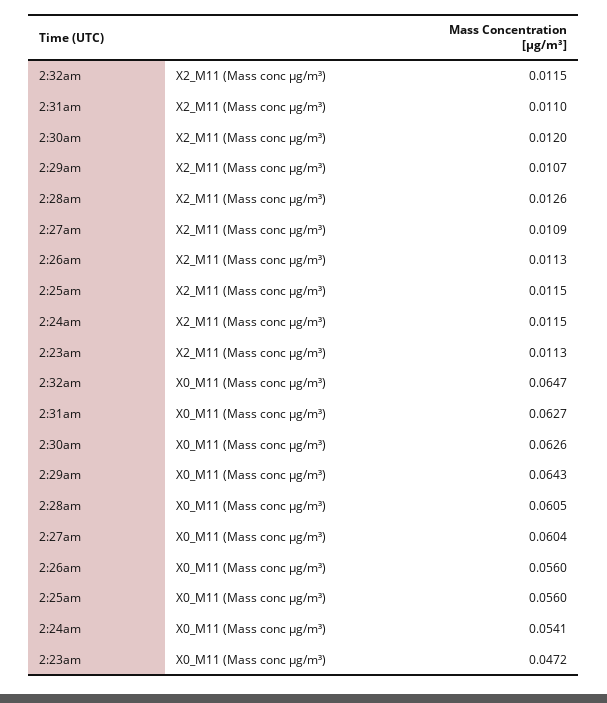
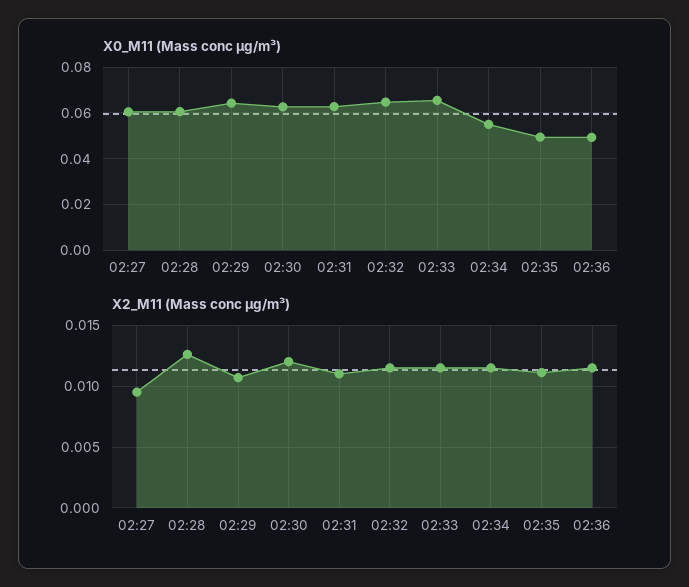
X2_M11 (Mass conc μg/m³), 2:27am: 0.0109 -> 0.0095
X2_M11 (Mass conc μg/m³), 2:26am: 0.0113 -> none
X2_M11 (Mass conc μg/m³), 2:25am: 0.0115 -> none
X2_M11 (Mass conc μg/m³), 2:24am: 0.0115 -> none
X2_M11 (Mass conc μg/m³), 2:23am: 0.0113 -> none
X0_M11 (Mass conc μg/m³), 2:26am: 0.056 -> none
X0_M11 (Mass conc μg/m³), 2:25am: 0.056 -> none
X0_M11 (Mass conc μg/m³), 2:24am: 0.0541 -> none
X0_M11 (Mass conc μg/m³), 2:23am: 0.0472 -> none
X0_M11 (Mass conc μg/m³), 02:33: none -> 0.065
X0_M11 (Mass conc μg/m³), 02:34: none -> 0.055
X0_M11 (Mass conc μg/m³), 02:35: none -> 0.05
X0_M11 (Mass conc μg/m³), 02:36: none -> 0.05
X2_M11 (Mass conc μg/m³), 02:33: none -> 0.0115
X2_M11 (Mass conc μg/m³), 02:34: none -> 0.0115
X2_M11 (Mass conc μg/m³), 02:35: none -> 0.011
X2_M11 (Mass conc μg/m³), 02:36: none -> 0.0115

